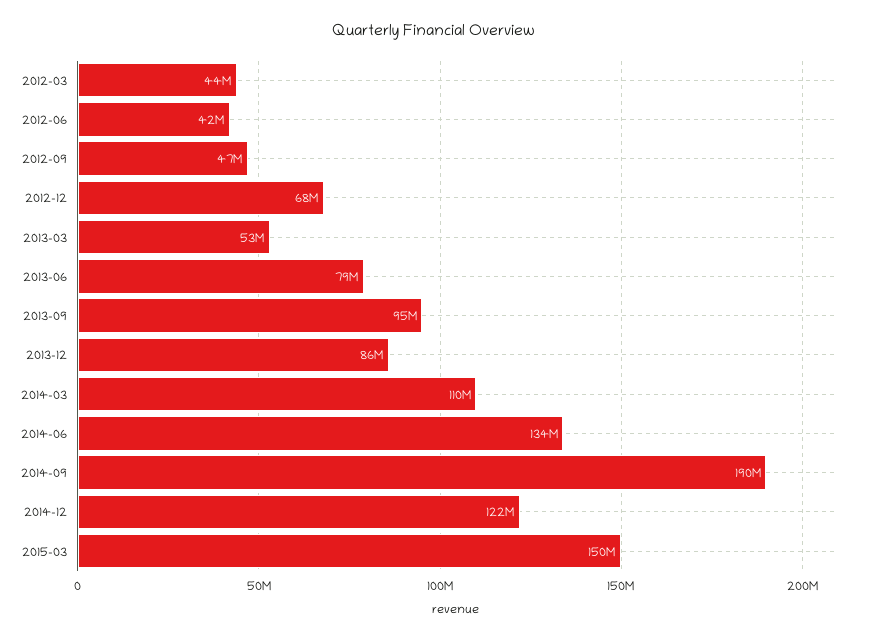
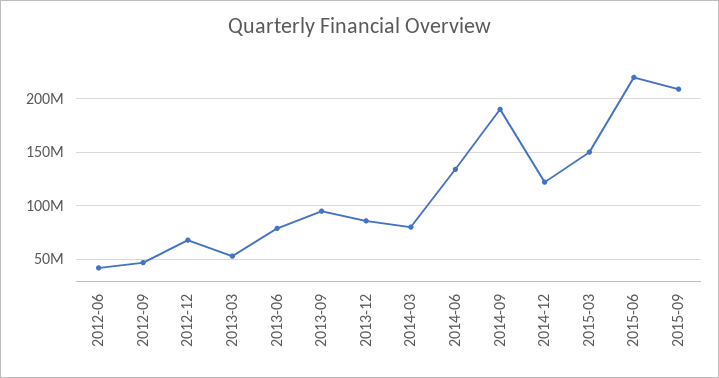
2012-03: 44000000 -> none
2014-03: 110000000 -> 80000000
2015-06: none -> 220000000
2015-09: none -> 210000000

